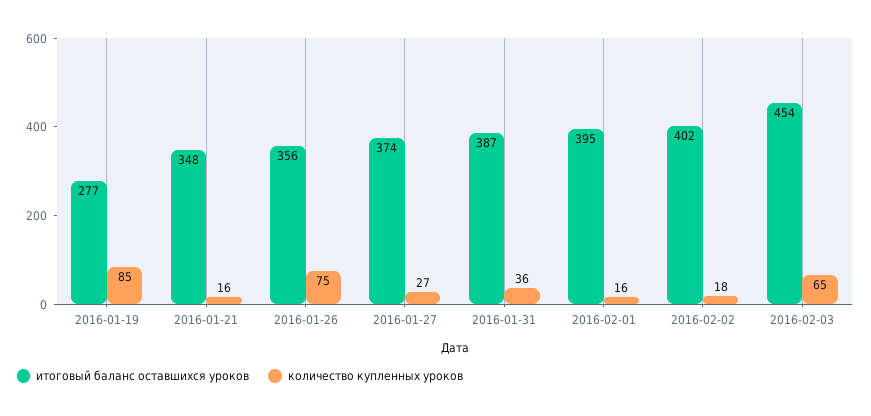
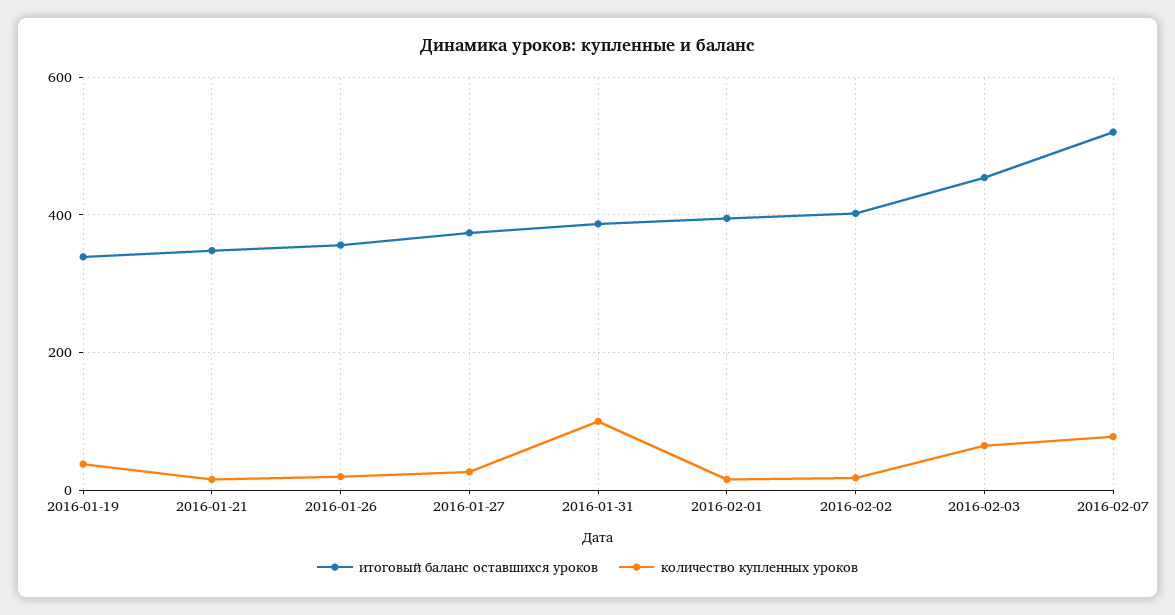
итоговый баланс оставшихся уроков, 2016-01-19: 277 -> 340
количество купленных уроков, 2016-01-19: 85 -> 40
количество купленных уроков, 2016-01-26: 75 -> 20
количество купленных уроков, 2016-01-31: 36 -> 100
итоговый баланс оставшихся уроков, 2016-02-07: none -> 520
количество купленных уроков, 2016-02-07: none -> 80

